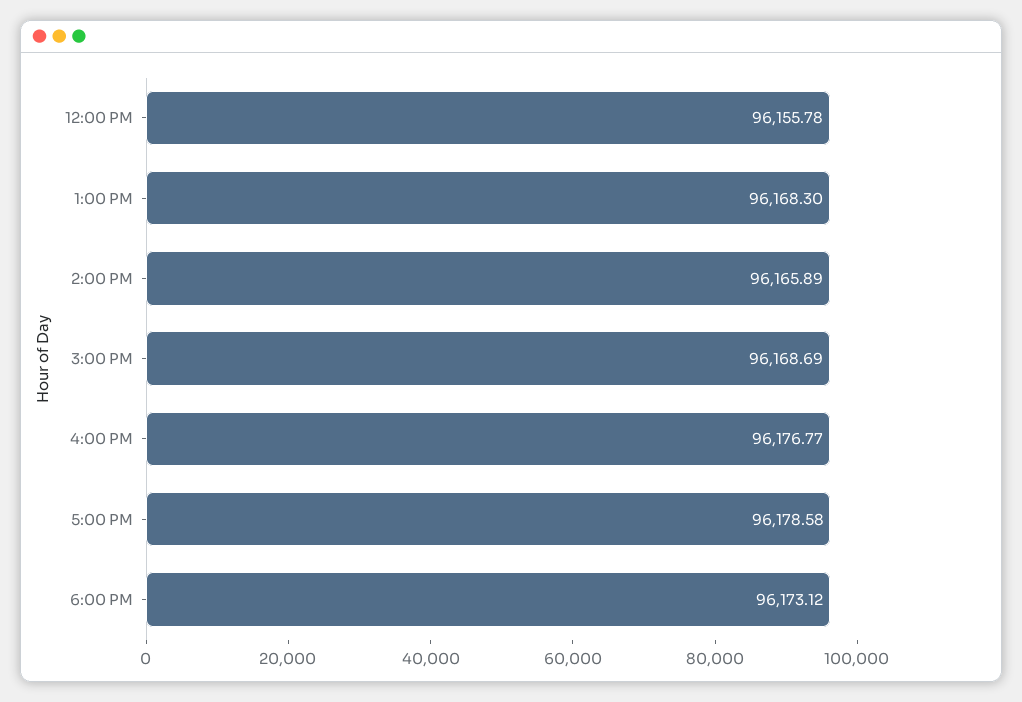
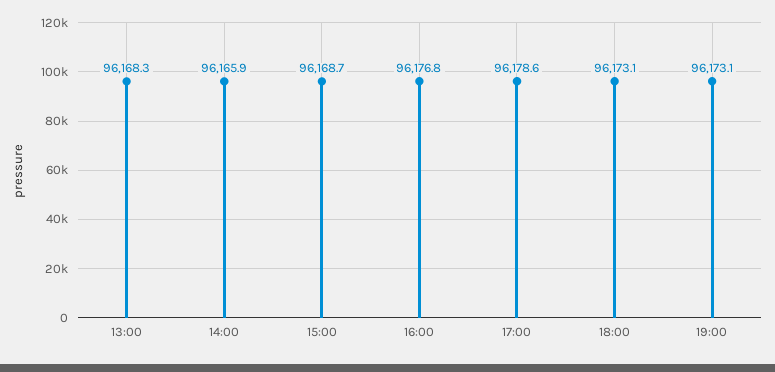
12:00 PM: 96155.78 -> none
19:00: none -> 96173.1

